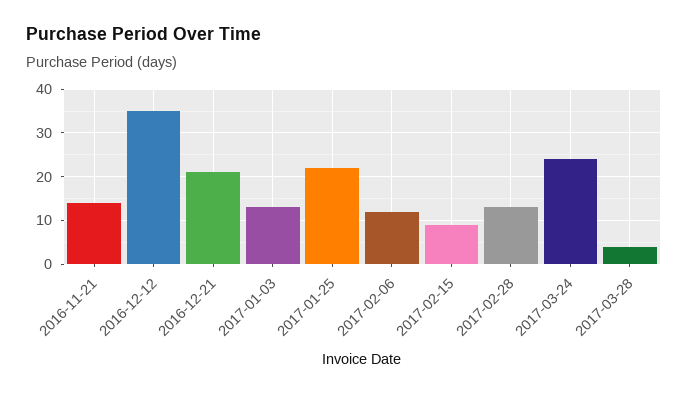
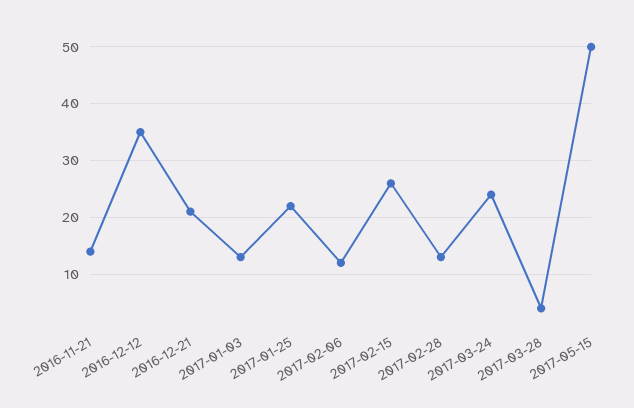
2017-02-15: 10 -> 25
2017-05-15: none -> 50

